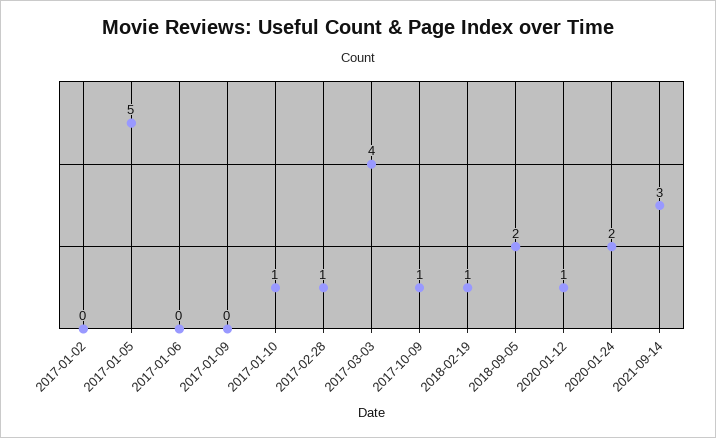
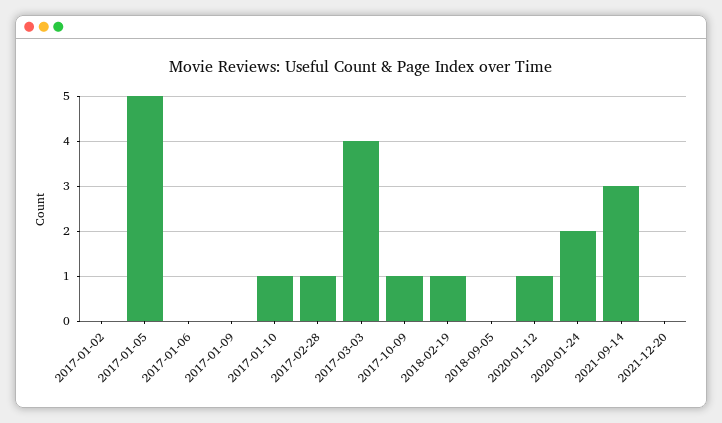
2018-09-05: 2 -> 0
2021-12-20: none -> 0

